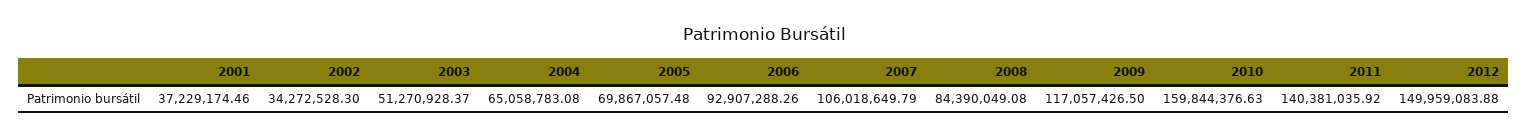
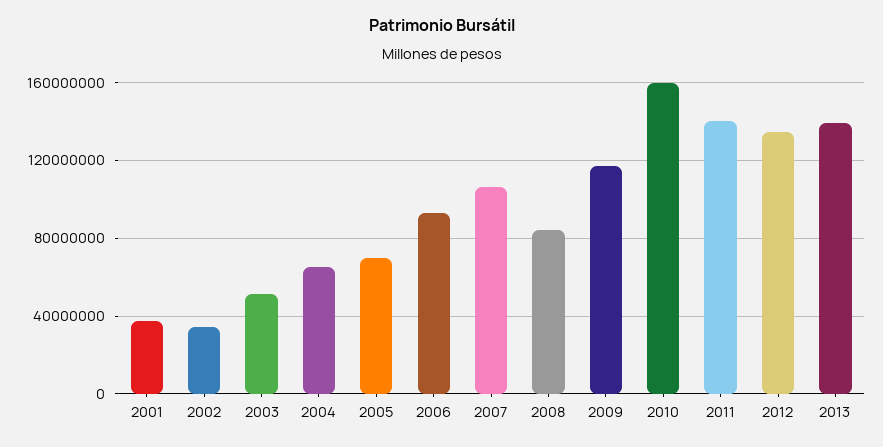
2012: 149959083.88 -> 135000000
2013: none -> 140000000

